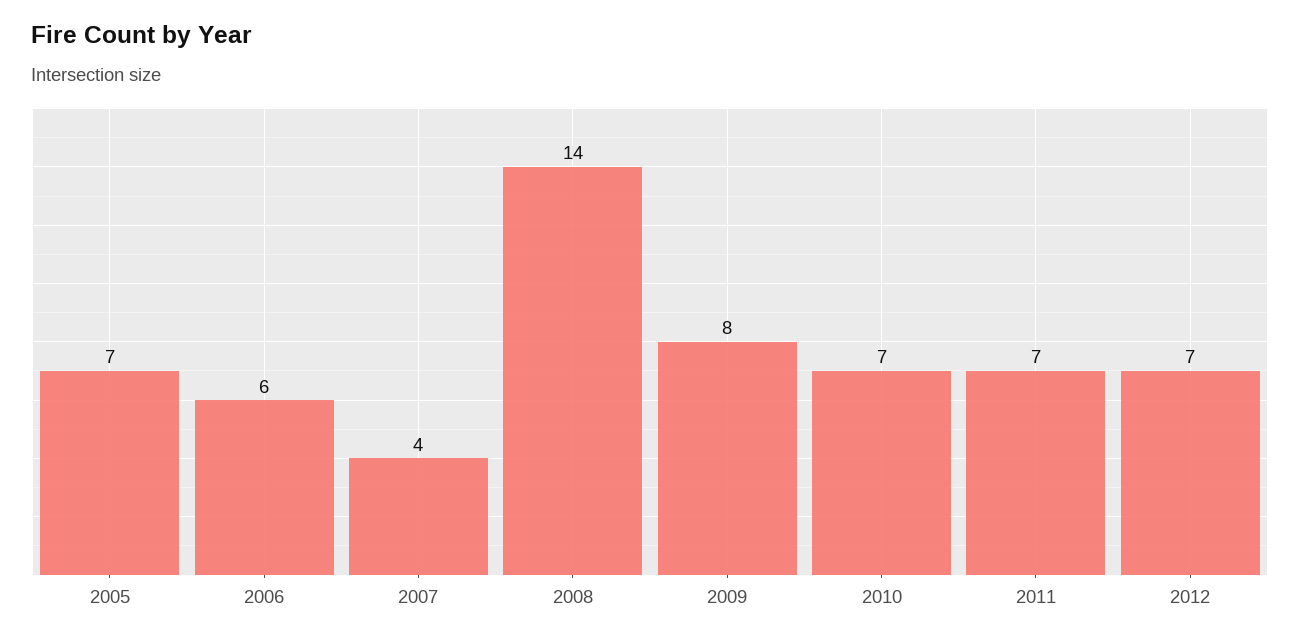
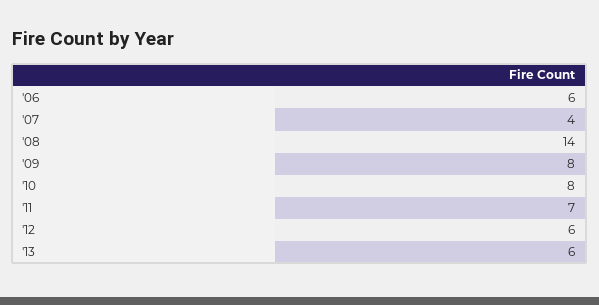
2005: 7 -> none
2010: 7 -> 8
2012: 7 -> 6
'13: none -> 6

